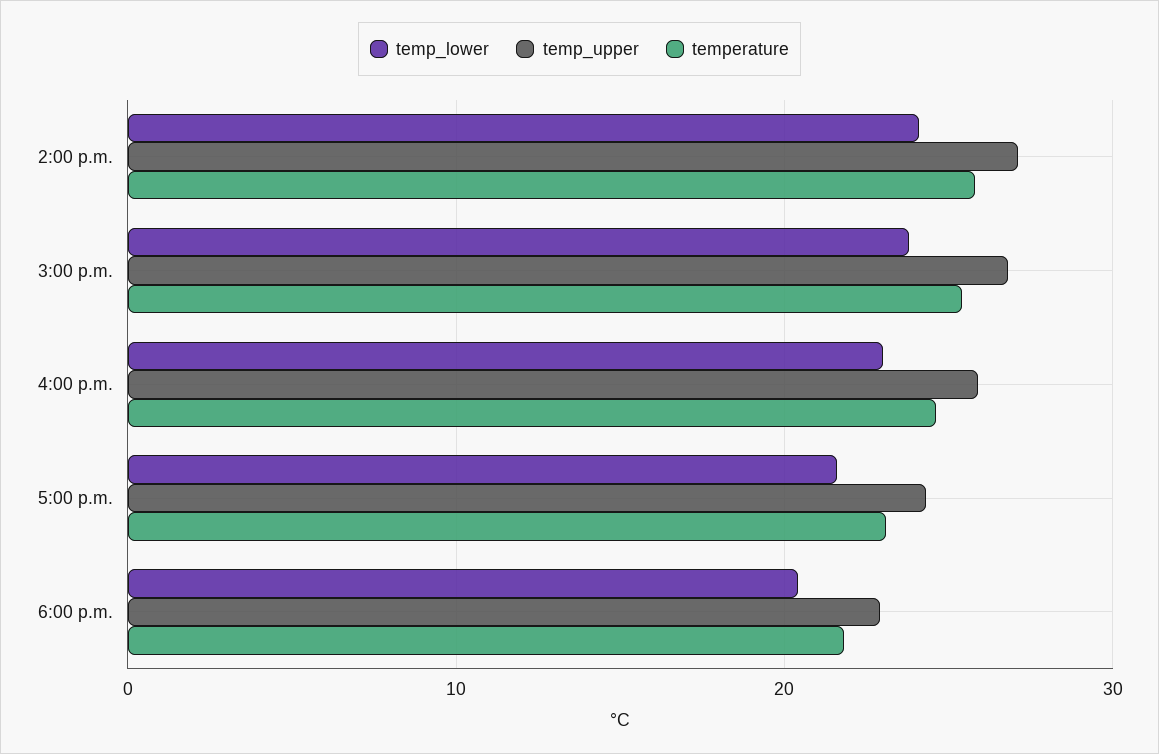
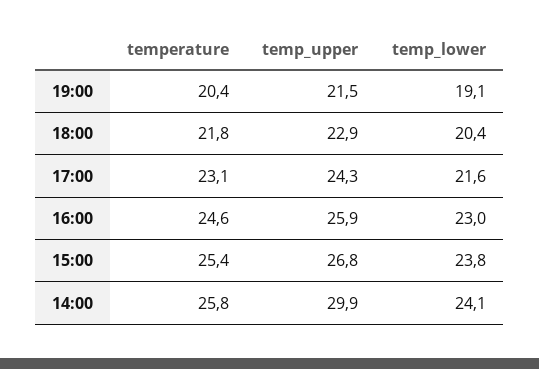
temp_upper, 2:00 p.m.: 27 -> 29.9
temperature, 19:00: none -> 20.4
temp_upper, 19:00: none -> 21.5
temp_lower, 19:00: none -> 19.1

